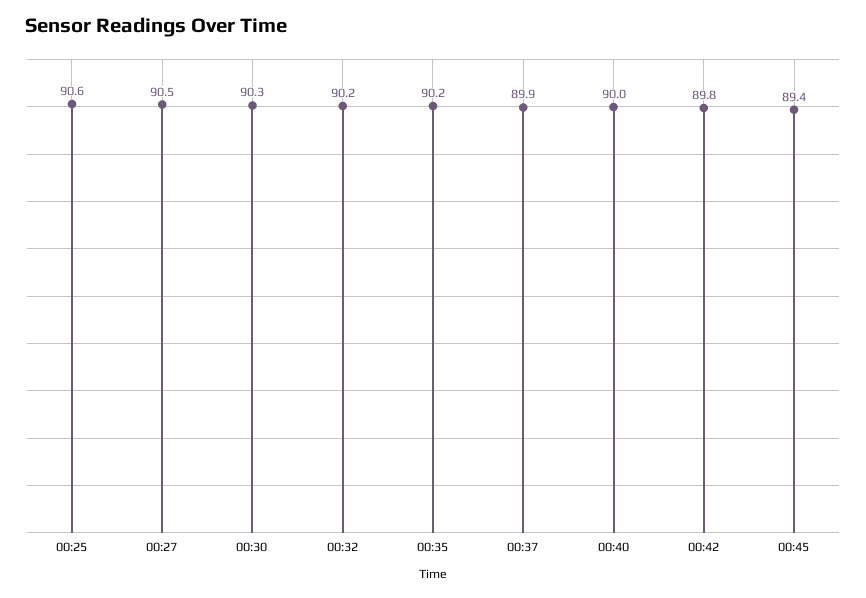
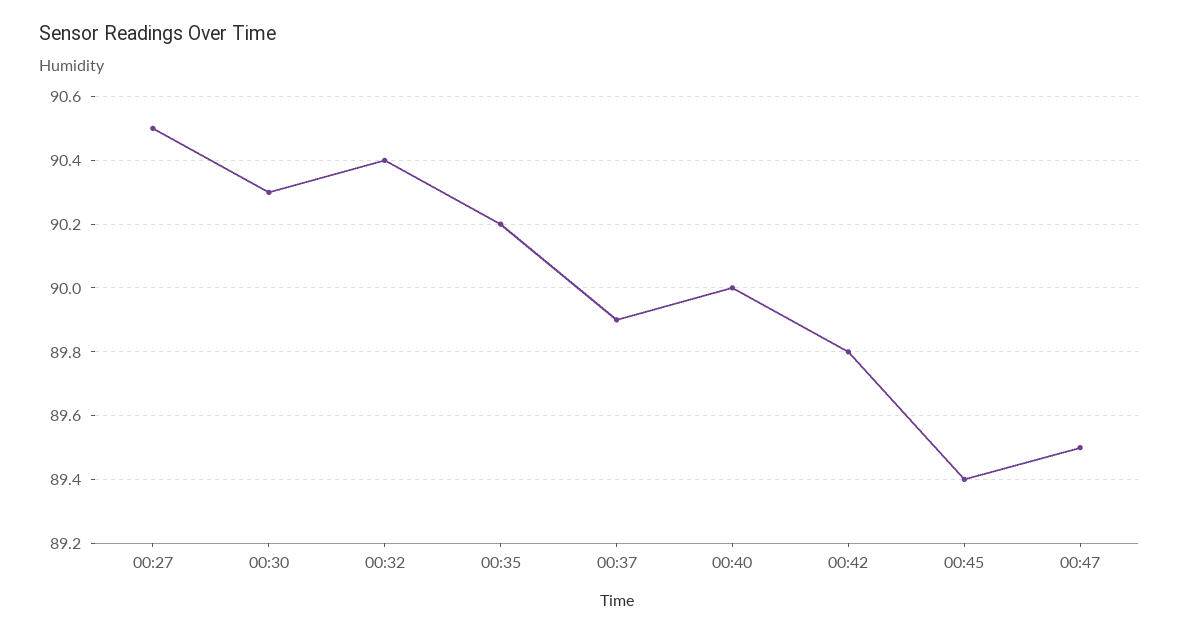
00:25: 90.6 -> none
00:32: 90.2 -> 90.4
00:47: none -> 89.5

